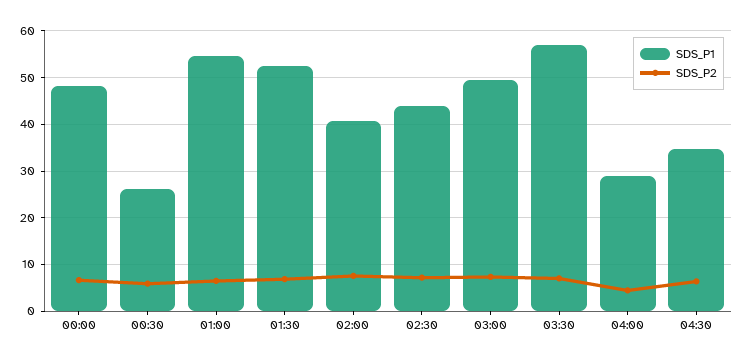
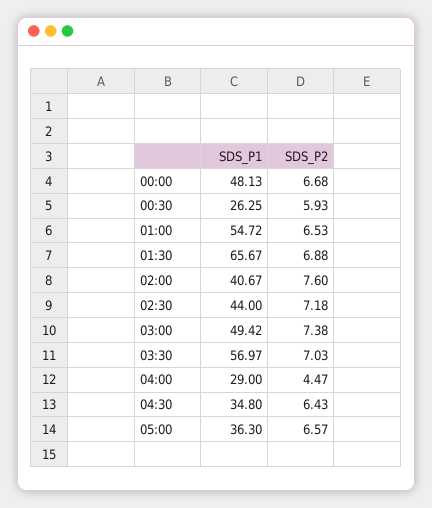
SDS_P1, 01:30: 52 -> 65.67
SDS_P1, 05:00: none -> 36.3
SDS_P2, 05:00: none -> 6.57

